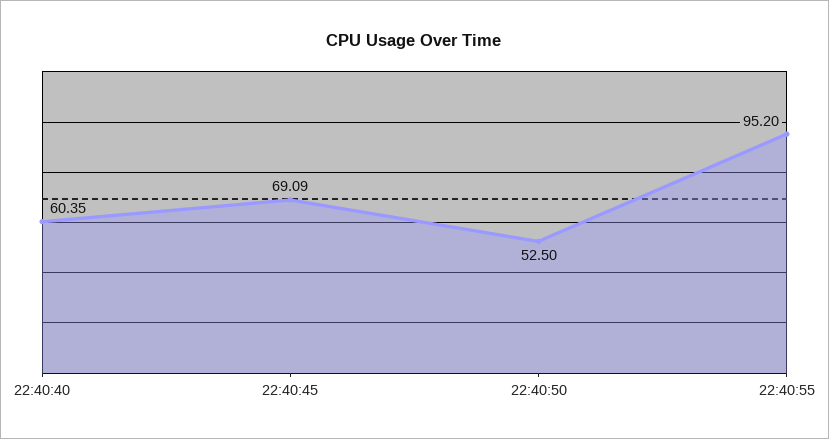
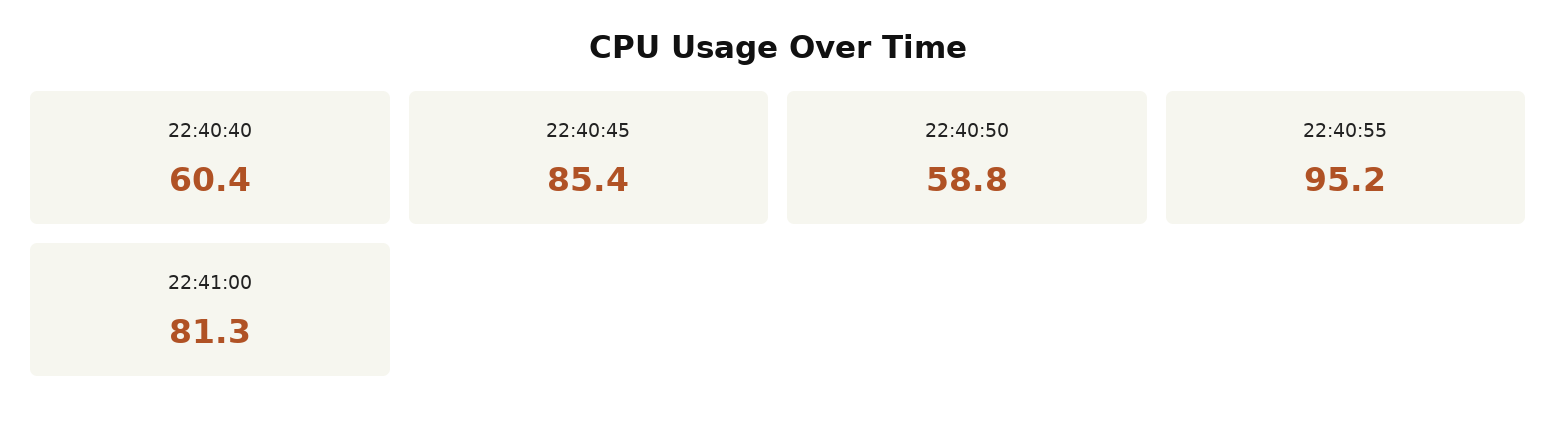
22:40:45: 69.09 -> 85.4
22:40:50: 52.5 -> 58.8
22:41:00: none -> 81.3

